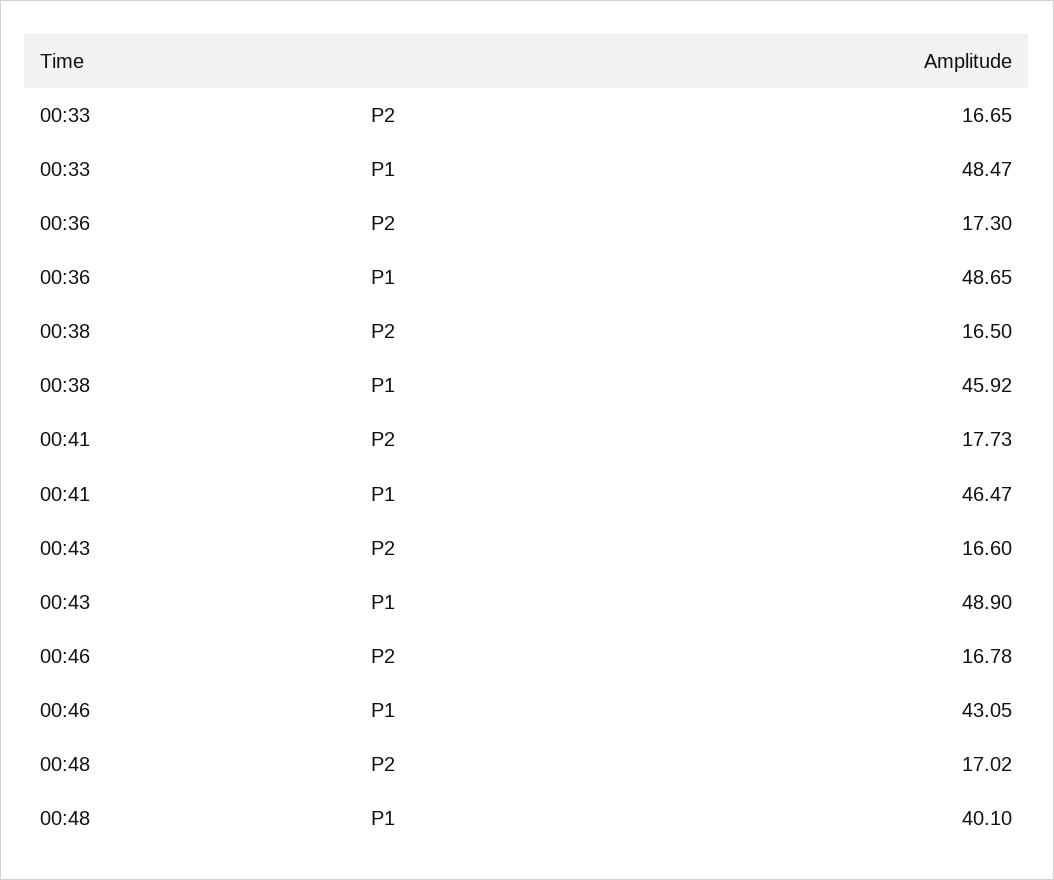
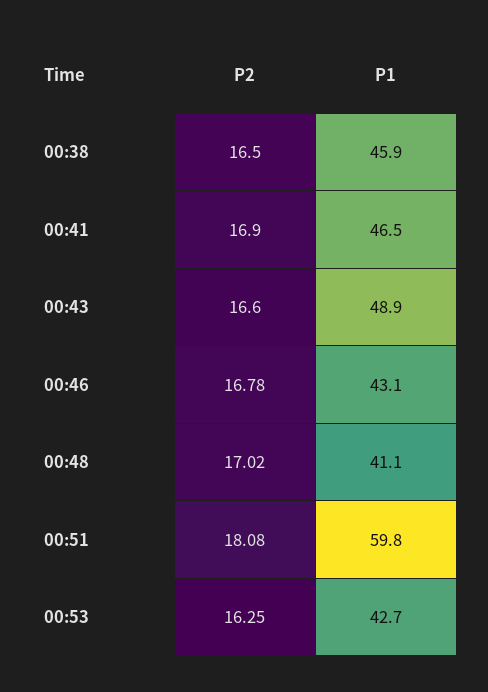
00:33, P2: 16.65 -> none
00:33, P1: 48.47 -> none
00:36, P2: 17.3 -> none
00:36, P1: 48.65 -> none
00:41, P2: 17.73 -> 16.9
00:48, P1: 40.1 -> 41.1
00:51, P2: none -> 18.08
00:51, P1: none -> 59.8
00:53, P2: none -> 16.25
00:53, P1: none -> 42.7

